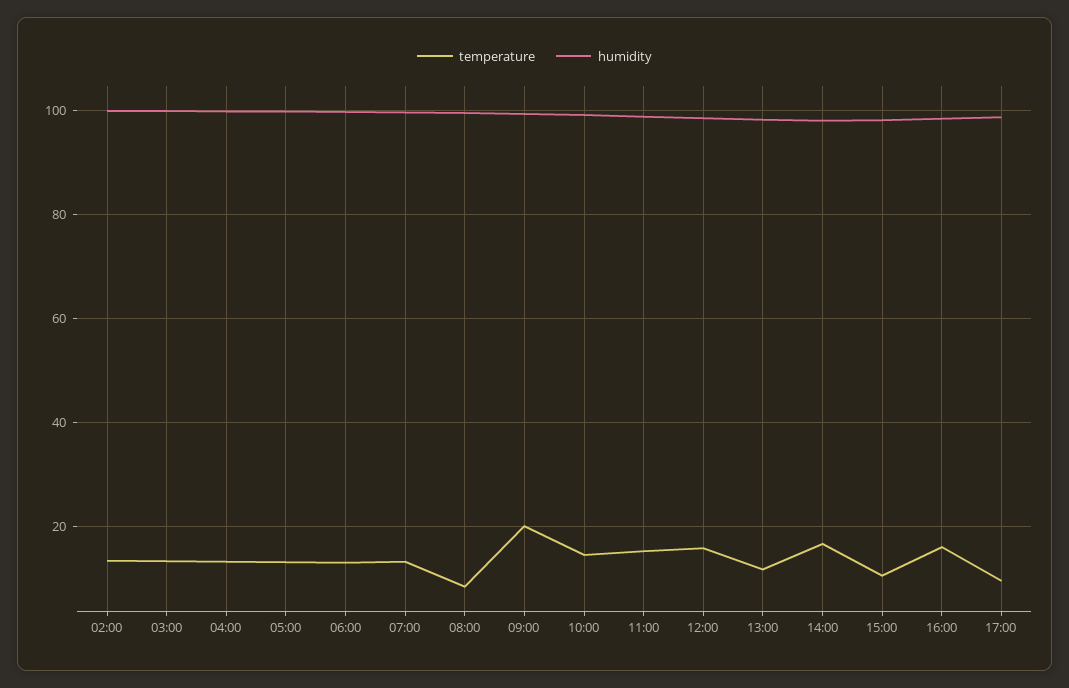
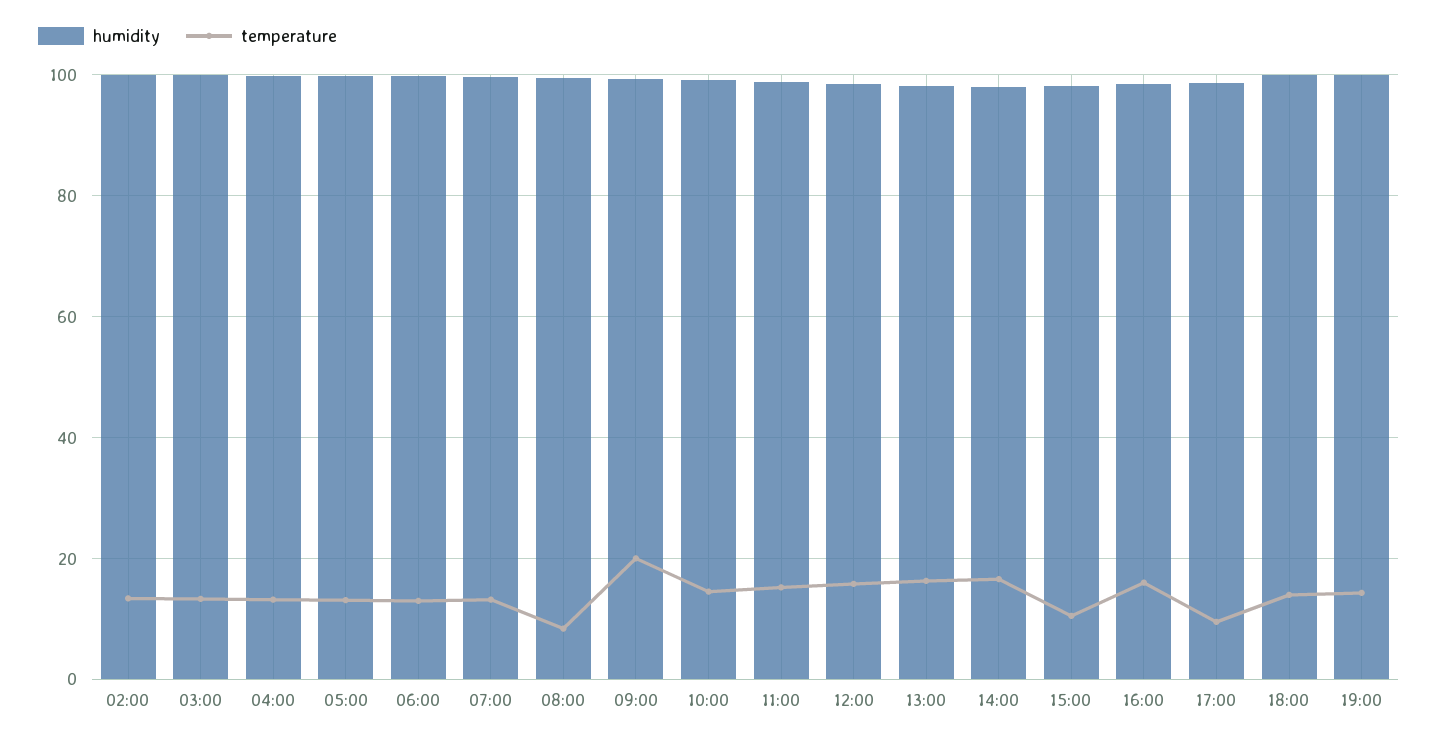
temperature, 13:00: 12 -> 16
humidity, 18:00: none -> 100
temperature, 18:00: none -> 14
humidity, 19:00: none -> 100
temperature, 19:00: none -> 14

